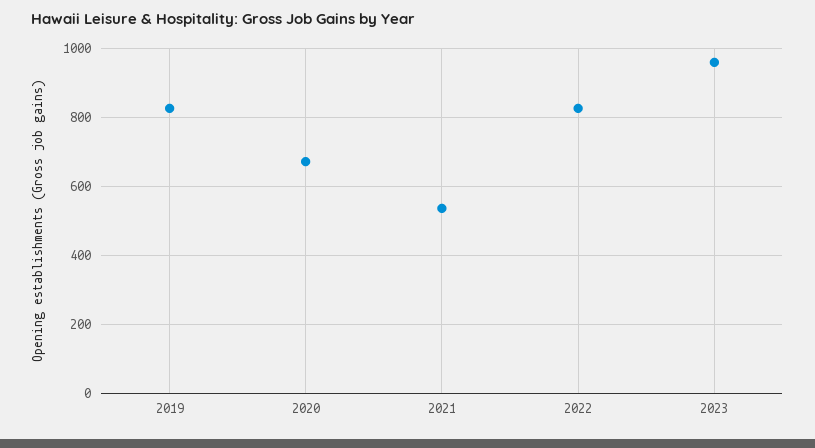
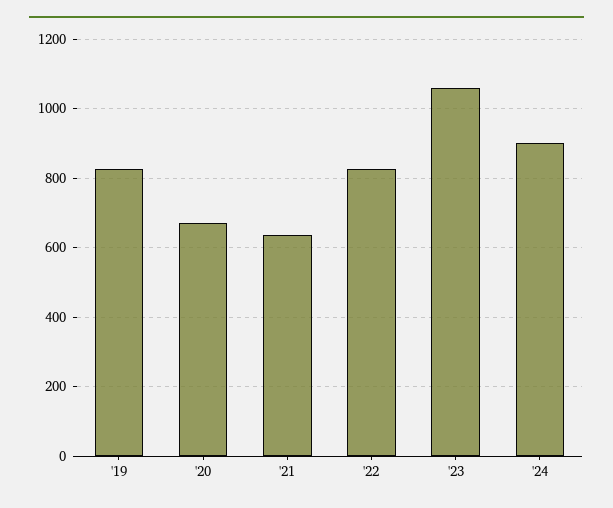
2021: 540 -> 640
2023: 960 -> 1060
'24: none -> 900

